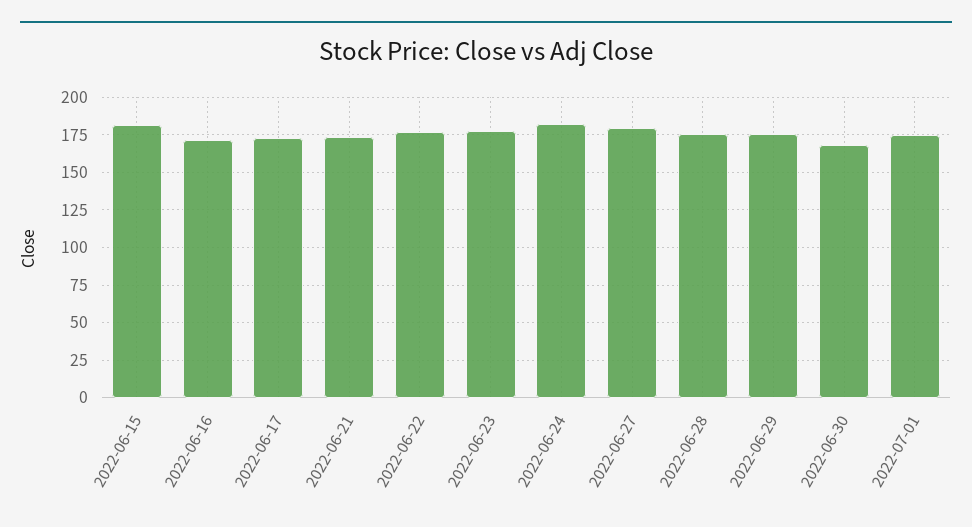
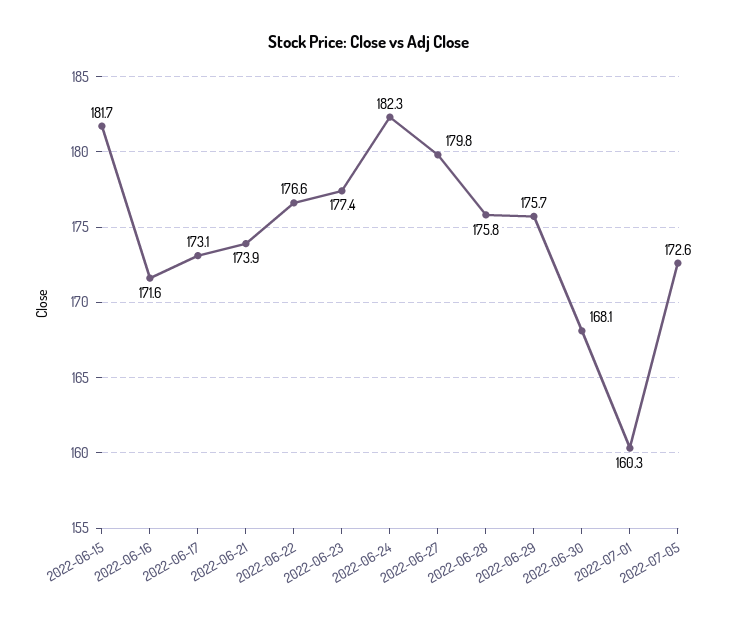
2022-07-01: 175 -> 160.3
2022-07-05: none -> 172.6

